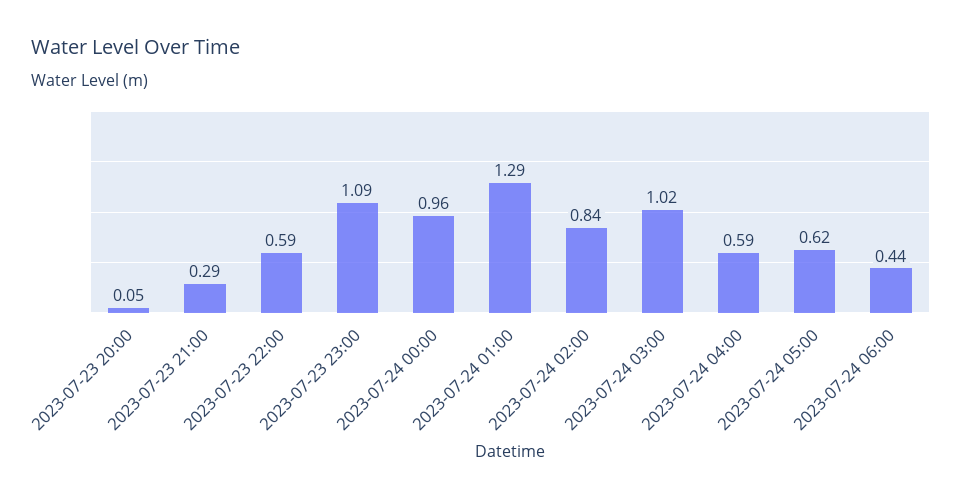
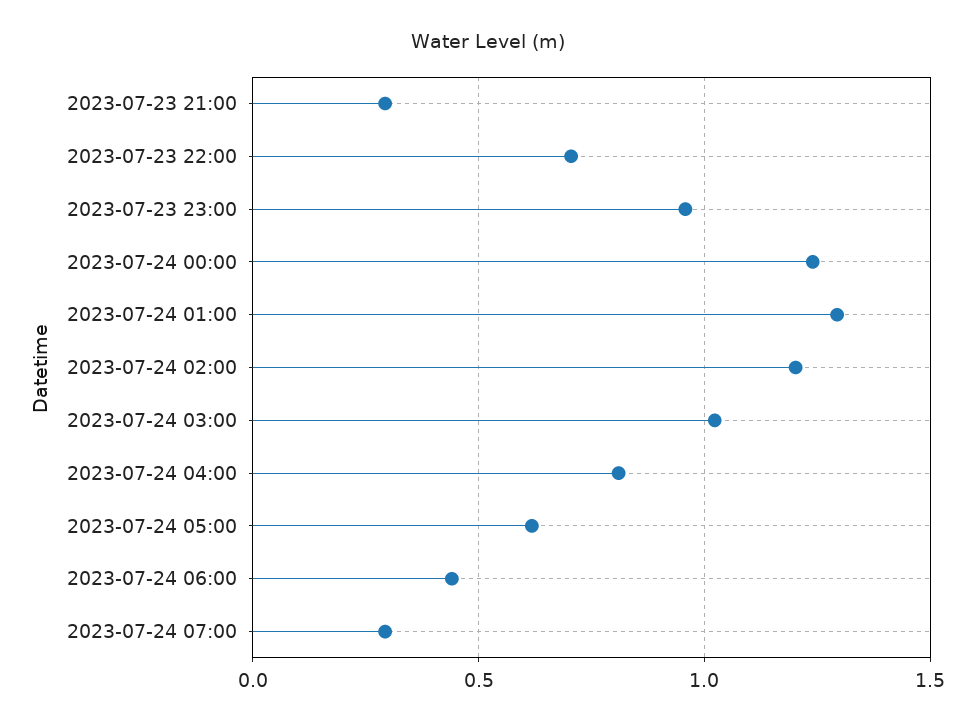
2023-07-23 20:00: 0.05 -> none
2023-07-23 22:00: 0.59 -> 0.7
2023-07-23 23:00: 1.09 -> 0.95
2023-07-24 00:00: 0.96 -> 1.25
2023-07-24 02:00: 0.84 -> 1.2
2023-07-24 04:00: 0.59 -> 0.8
2023-07-24 07:00: none -> 0.3

